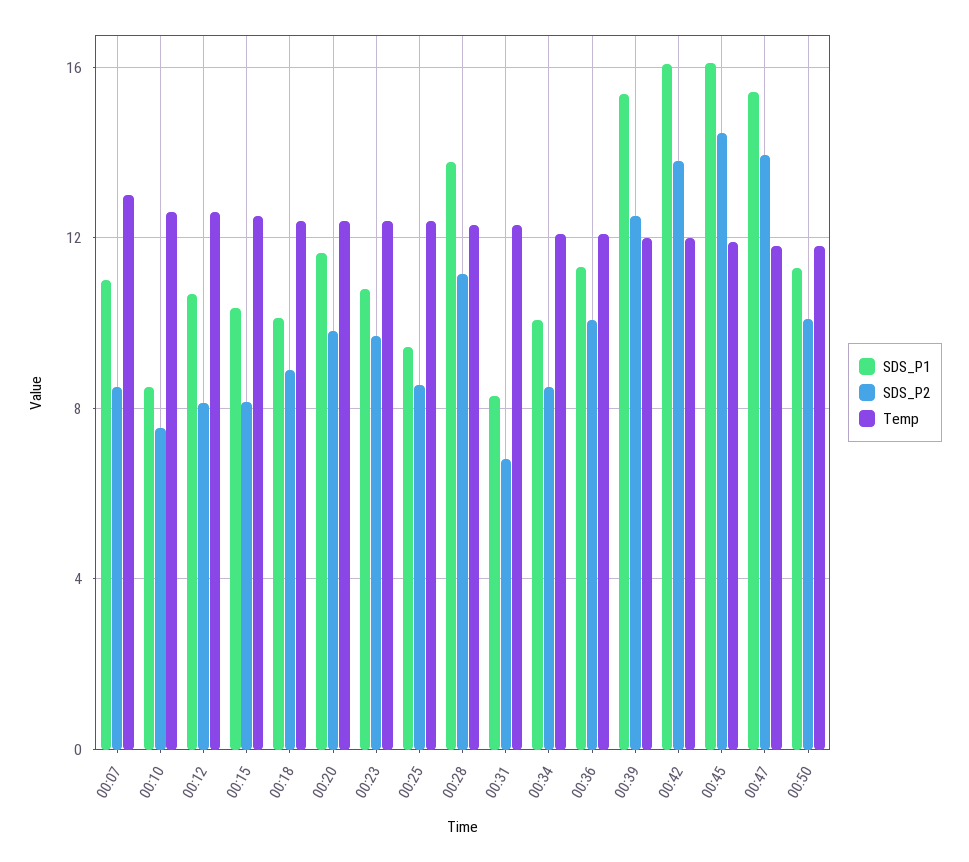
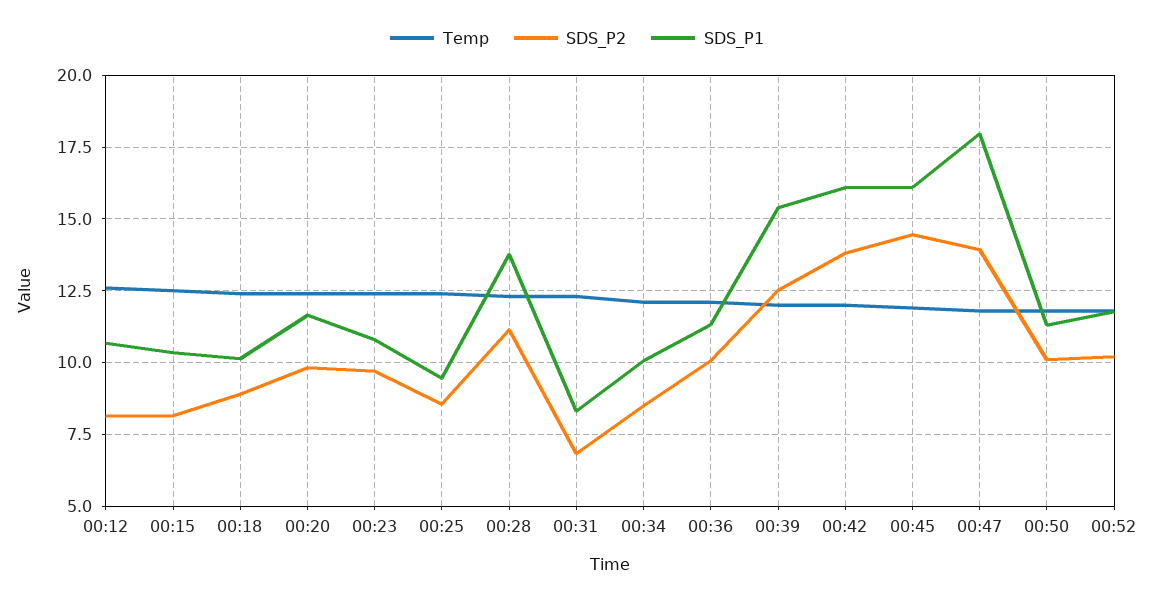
SDS_P1, 00:07: 11 -> none
SDS_P2, 00:07: 8.5 -> none
Temp, 00:07: 13 -> none
SDS_P1, 00:10: 8.5 -> none
SDS_P2, 00:10: 7.5 -> none
Temp, 00:10: 12.5 -> none
SDS_P1, 00:47: 15.5 -> 18
Temp, 00:52: none -> 11.75
SDS_P2, 00:52: none -> 10.25
SDS_P1, 00:52: none -> 11.75

